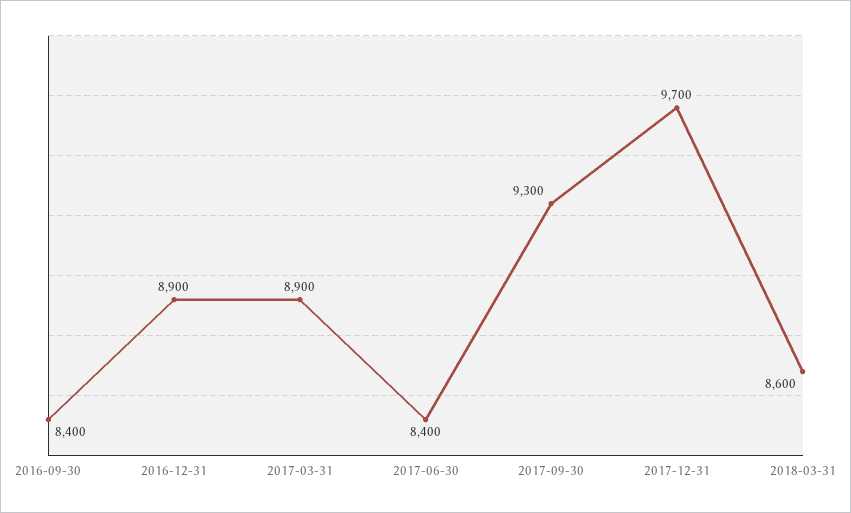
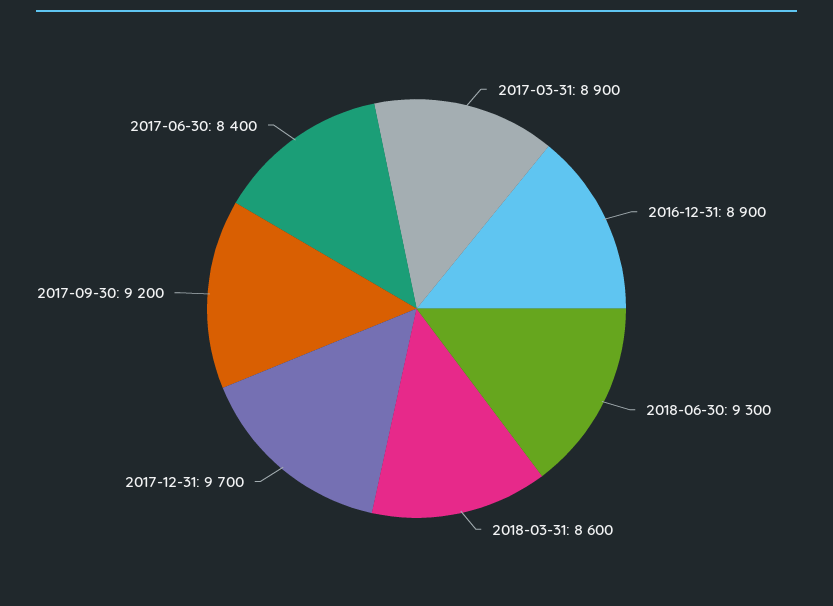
2016-09-30: 8400 -> none
2017-09-30: 9300 -> 9200
2018-06-30: none -> 9300

